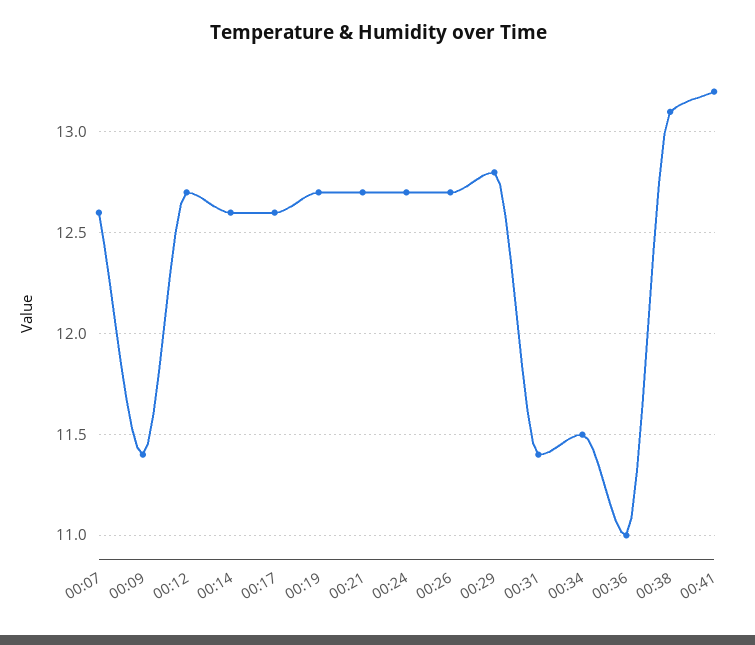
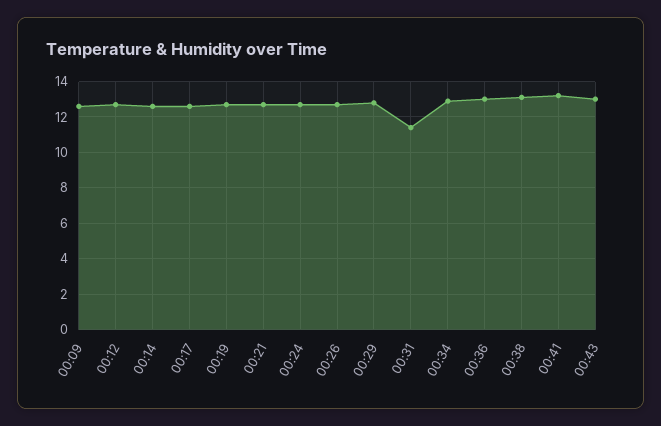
00:07: 12.6 -> none
00:09: 11.4 -> 12.5
00:34: 11.5 -> 13
00:36: 11 -> 13
00:43: none -> 13

